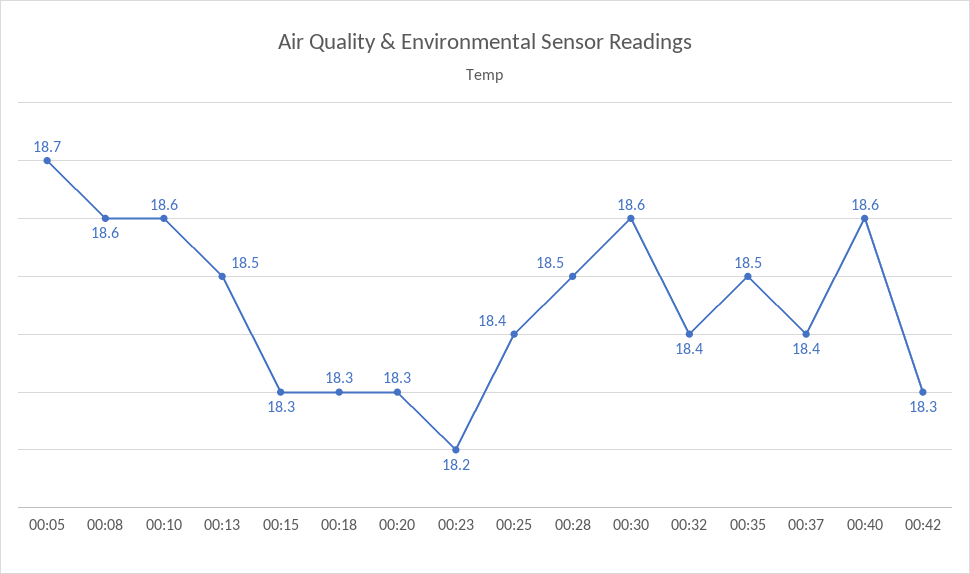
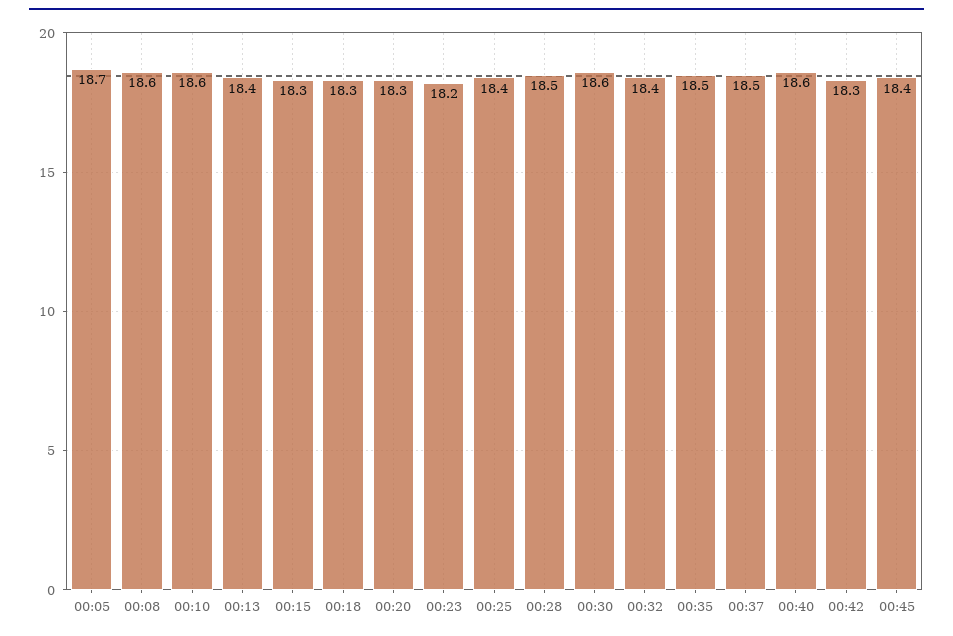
00:13: 18.5 -> 18.4
00:37: 18.4 -> 18.5
00:45: none -> 18.4

